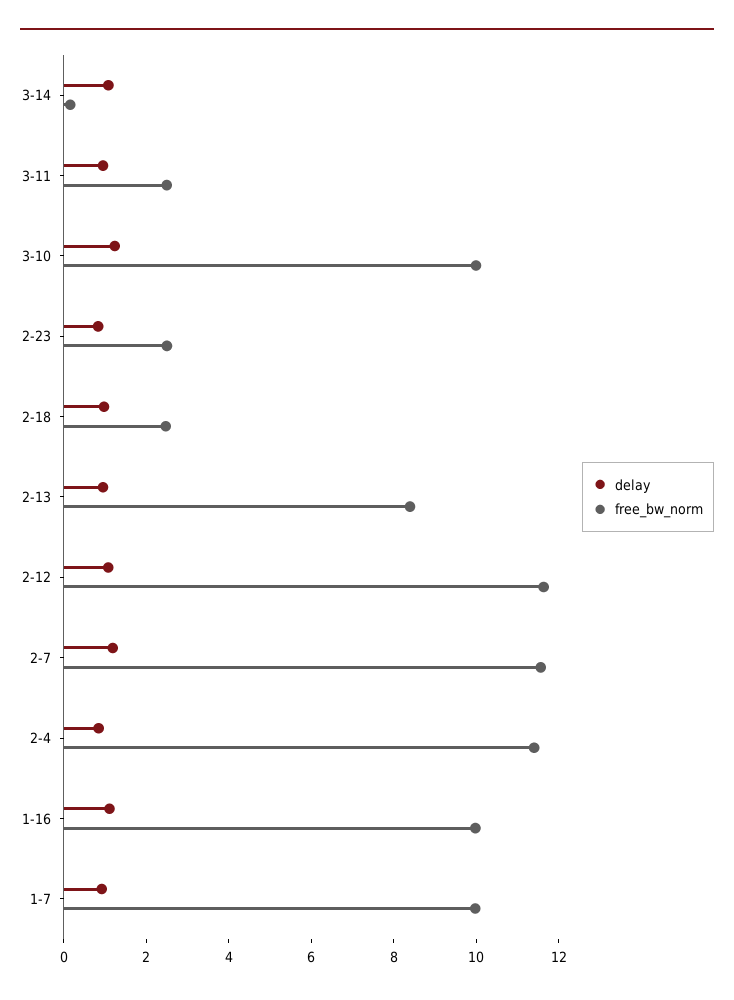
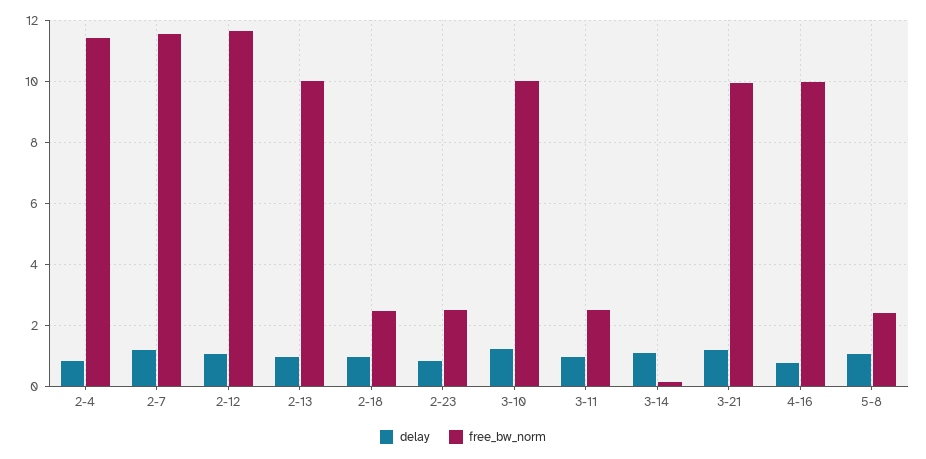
free_bw_norm, 2-13: 8.5 -> 10
delay, 1-16: 1 -> none
free_bw_norm, 1-16: 10 -> none
delay, 1-7: 1 -> none
free_bw_norm, 1-7: 10 -> none
delay, 3-21: none -> 1.2
free_bw_norm, 3-21: none -> 10
delay, 4-16: none -> 0.8
free_bw_norm, 4-16: none -> 10
delay, 5-8: none -> 1
free_bw_norm, 5-8: none -> 2.4

